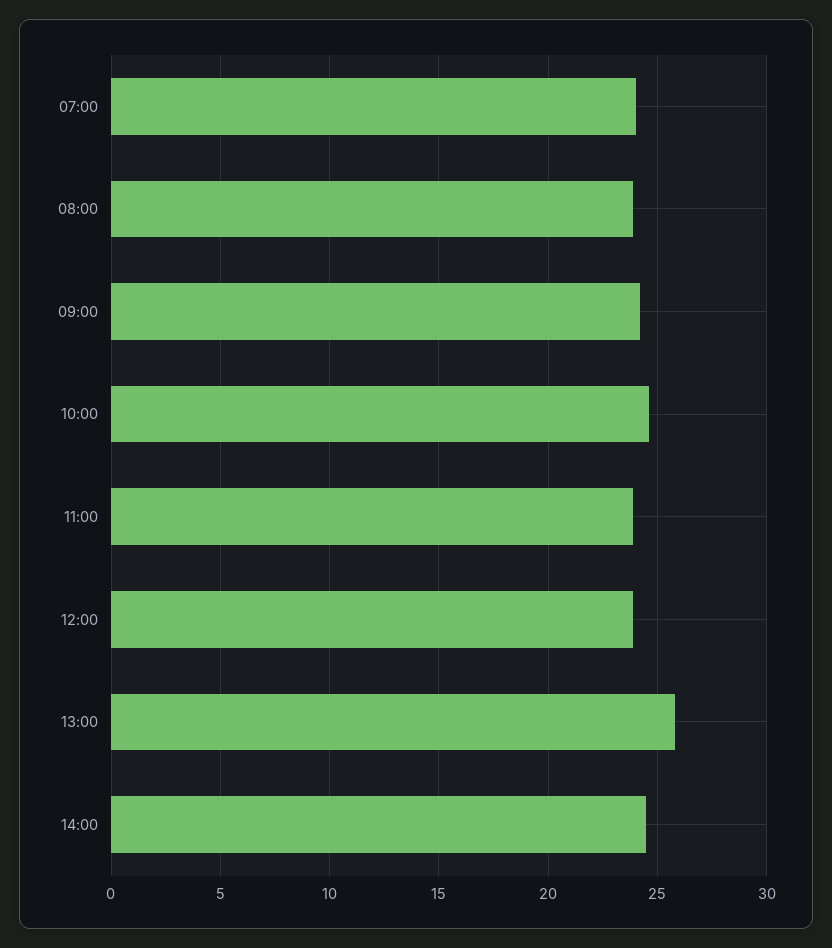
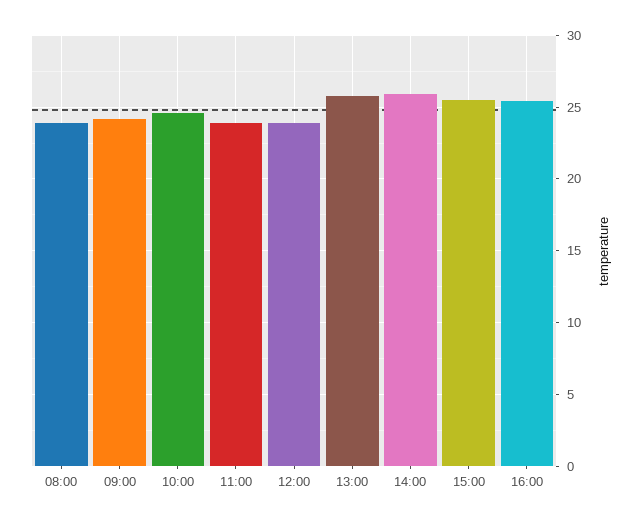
07:00: 24 -> none
14:00: 24.5 -> 26
15:00: none -> 25.5
16:00: none -> 25.5

